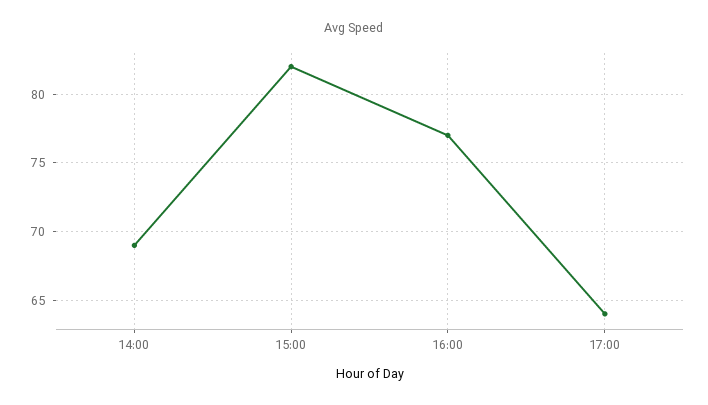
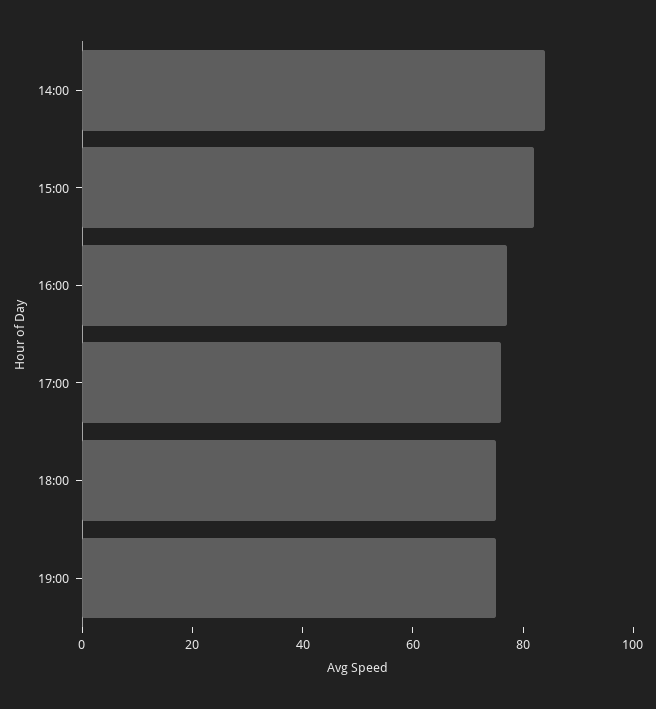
14:00: 69 -> 85
17:00: 64 -> 75
18:00: none -> 75
19:00: none -> 75

